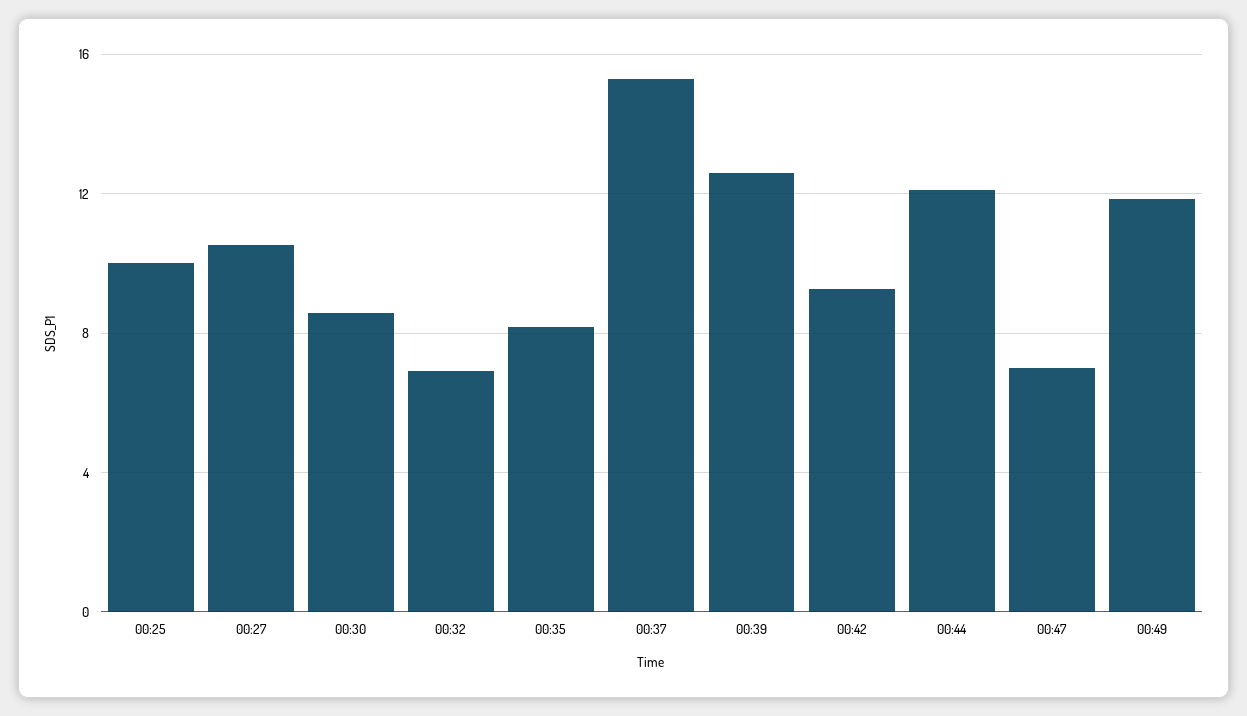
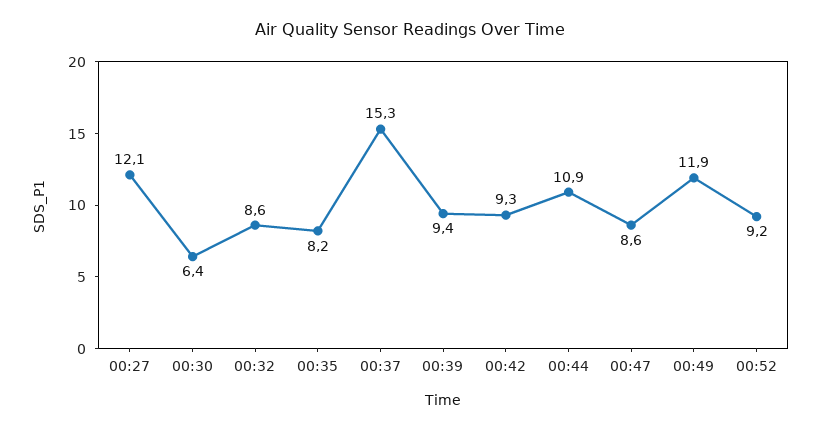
00:25: 10 -> none
00:27: 10.5 -> 12.1
00:30: 8.5 -> 6.4
00:32: 7 -> 8.6
00:39: 12.5 -> 9.4
00:44: 12 -> 10.9
00:47: 7 -> 8.6
00:52: none -> 9.2

